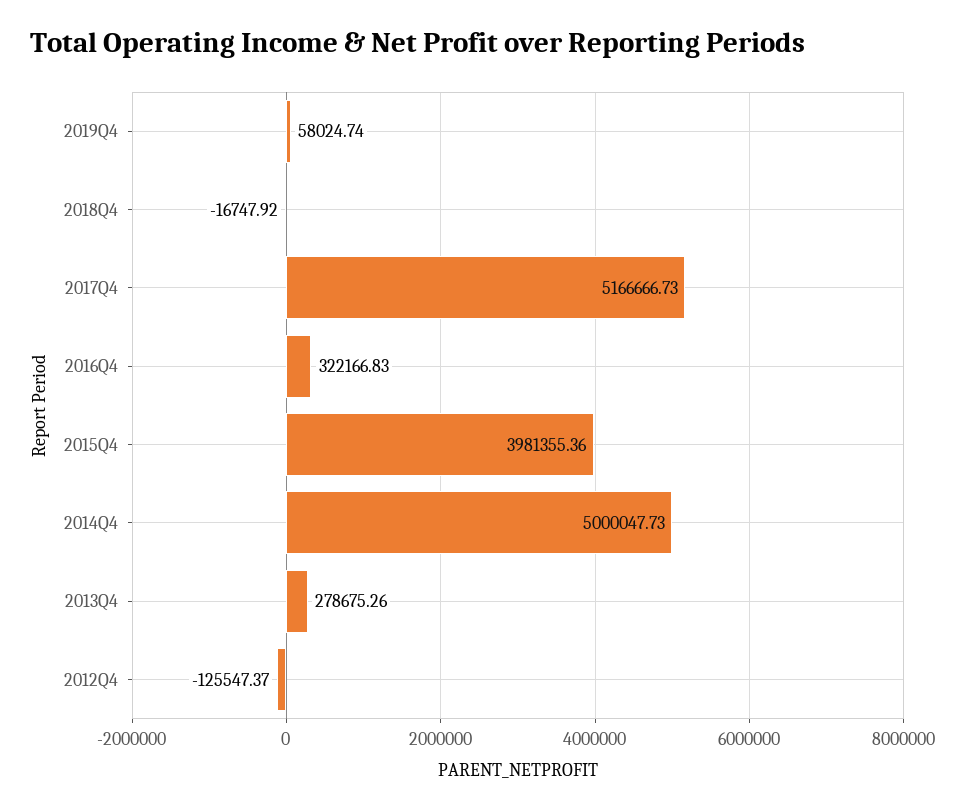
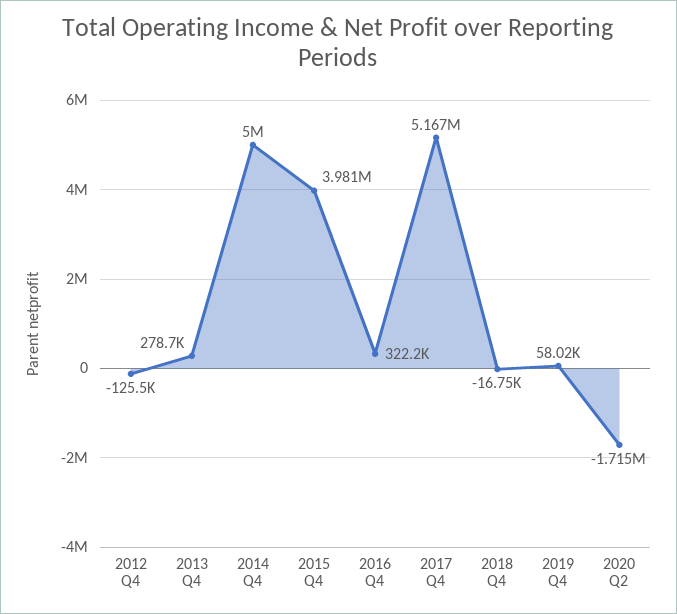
2020 Q2: none -> -1715000

